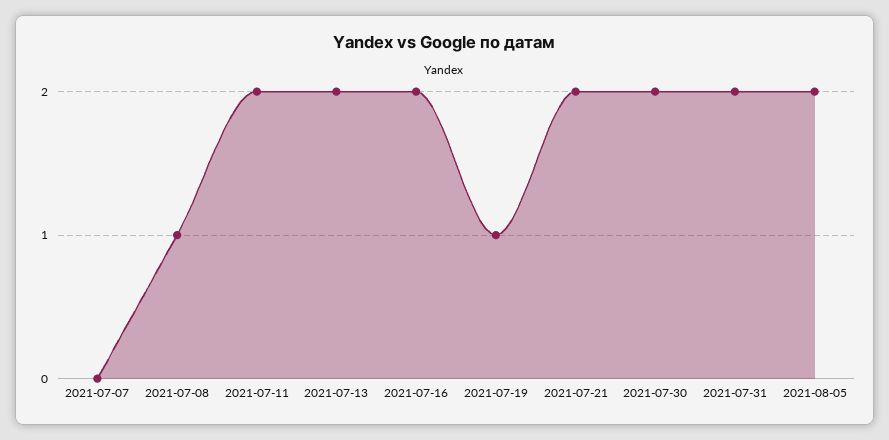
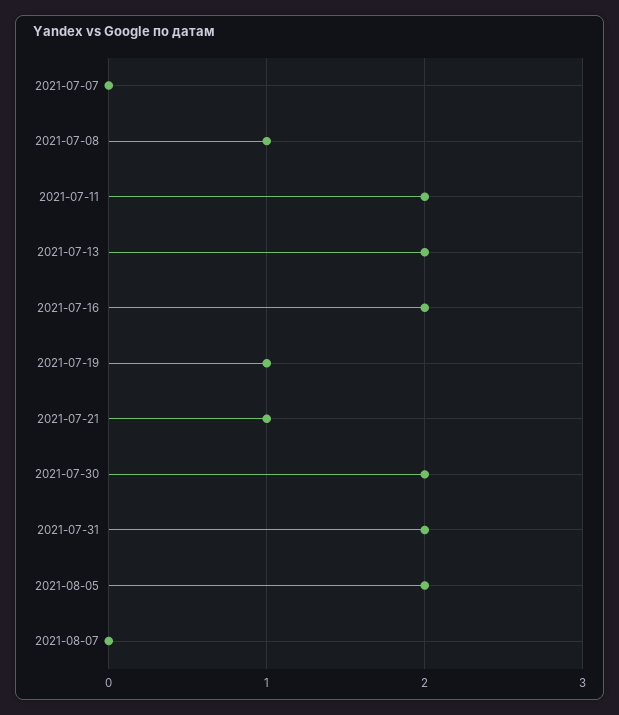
2021-07-21: 2 -> 1
2021-08-07: none -> 0

